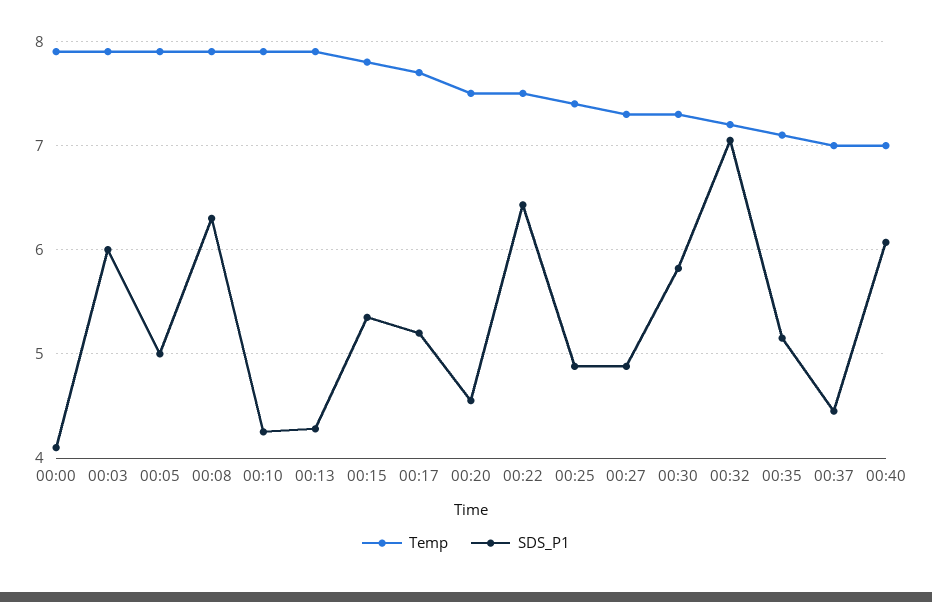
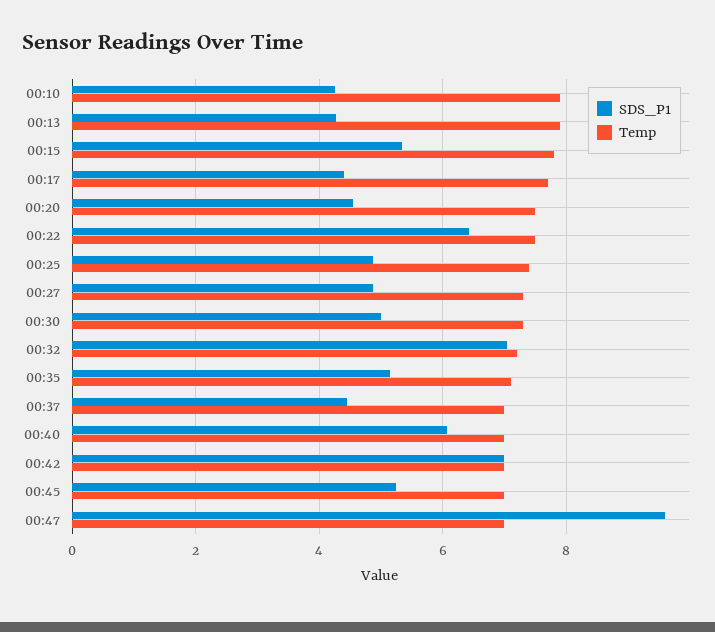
Temp, 00:00: 7.9 -> none
SDS_P1, 00:00: 4.1 -> none
Temp, 00:03: 7.9 -> none
SDS_P1, 00:03: 6 -> none
Temp, 00:05: 7.9 -> none
SDS_P1, 00:05: 5 -> none
Temp, 00:08: 7.9 -> none
SDS_P1, 00:08: 6.3 -> none
SDS_P1, 00:17: 5.2 -> 4.4
SDS_P1, 00:30: 5.8 -> 5
SDS_P1, 00:42: none -> 7
Temp, 00:42: none -> 7
SDS_P1, 00:45: none -> 5.2
Temp, 00:45: none -> 7
SDS_P1, 00:47: none -> 9.6
Temp, 00:47: none -> 7

